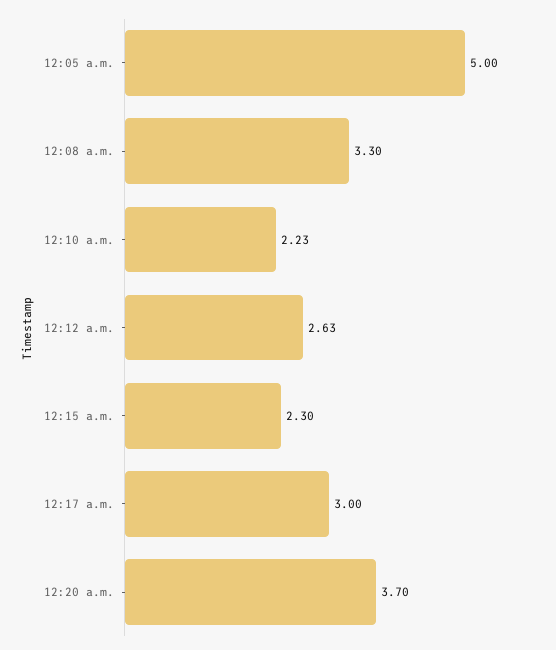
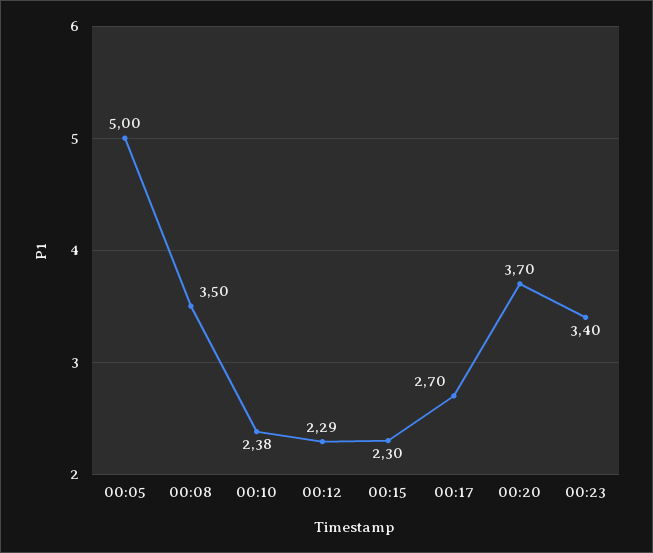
12:08 a.m.: 3.3 -> 3.5
12:10 a.m.: 2.23 -> 2.38
12:12 a.m.: 2.63 -> 2.29
12:17 a.m.: 3 -> 2.7
00:23: none -> 3.4

